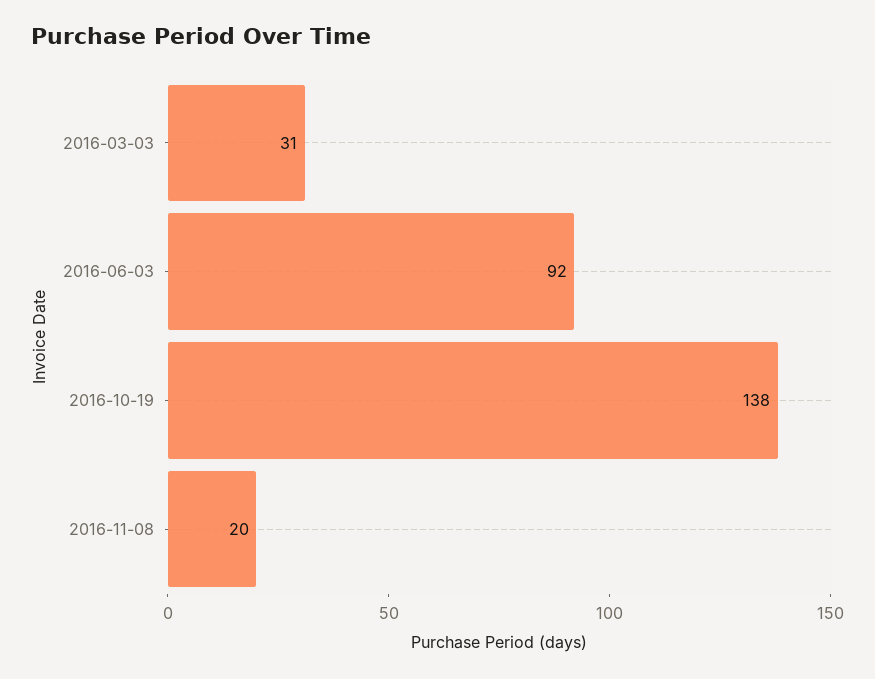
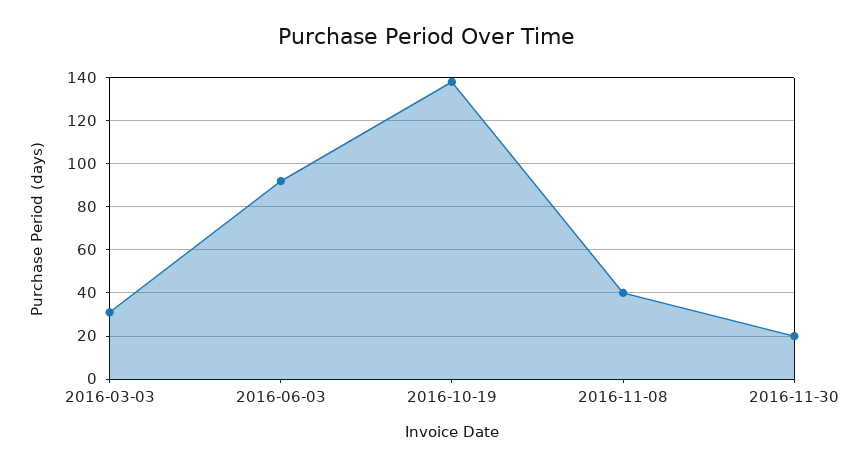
2016-11-08: 20 -> 40
2016-11-30: none -> 20

